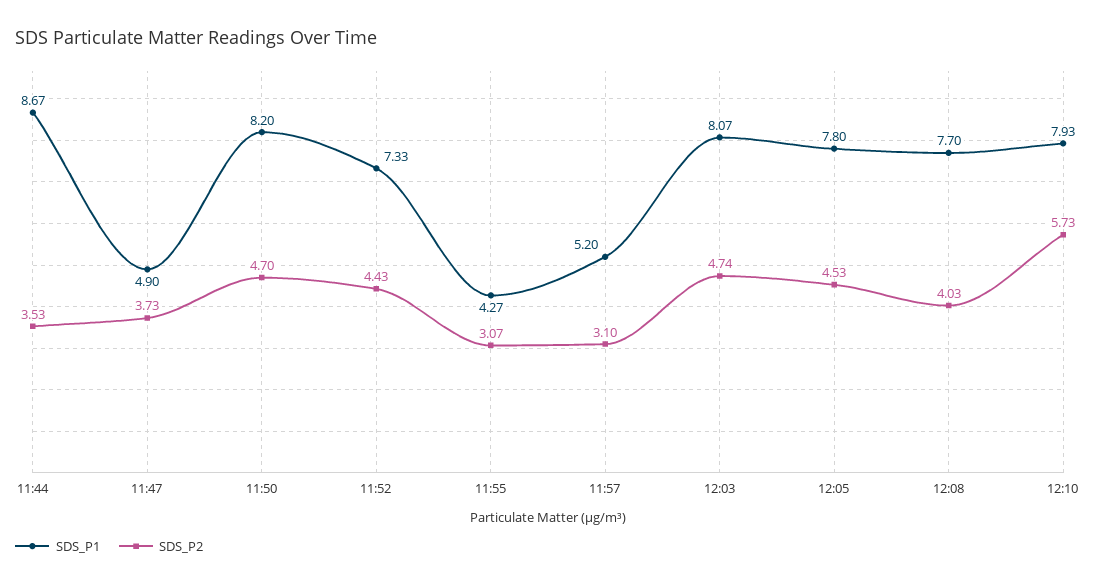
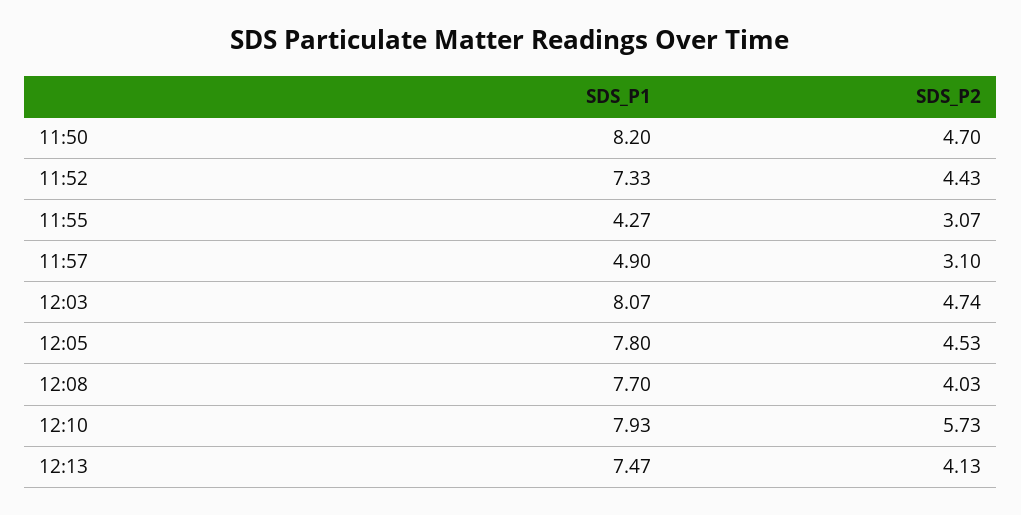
SDS_P1, 11:44: 8.67 -> none
SDS_P2, 11:44: 3.53 -> none
SDS_P1, 11:47: 4.9 -> none
SDS_P2, 11:47: 3.73 -> none
SDS_P1, 11:57: 5.2 -> 4.9
SDS_P1, 12:13: none -> 7.47
SDS_P2, 12:13: none -> 4.13

